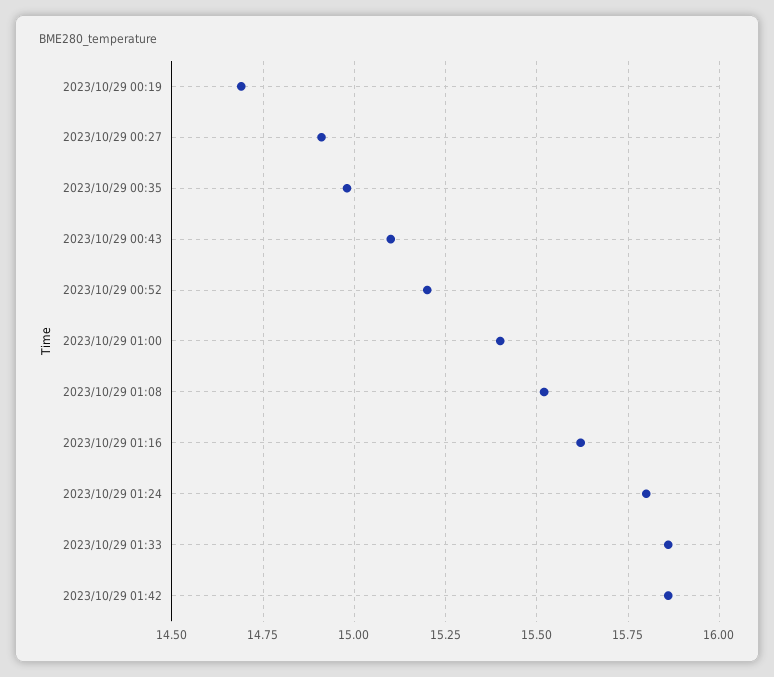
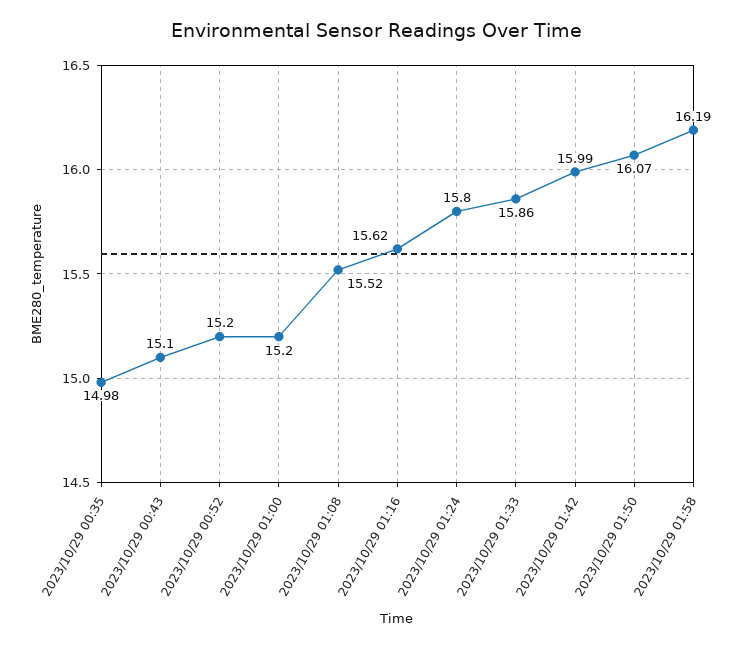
2023/10/29 00:19: 14.7 -> none
2023/10/29 00:27: 14.9 -> none
2023/10/29 01:00: 15.4 -> 15.2
2023/10/29 01:42: 15.85 -> 15.99
2023/10/29 01:50: none -> 16.07
2023/10/29 01:58: none -> 16.19

